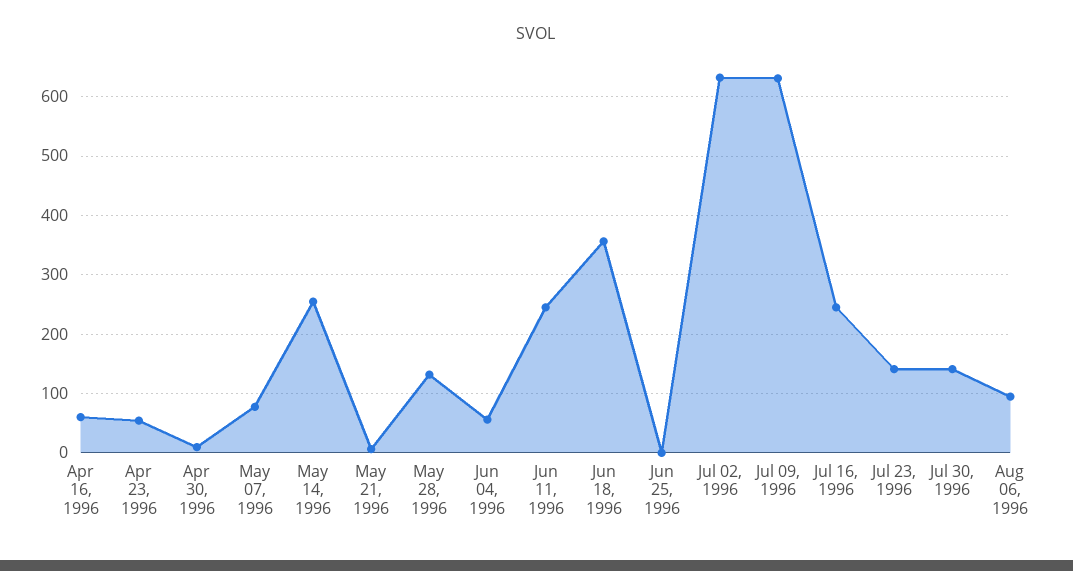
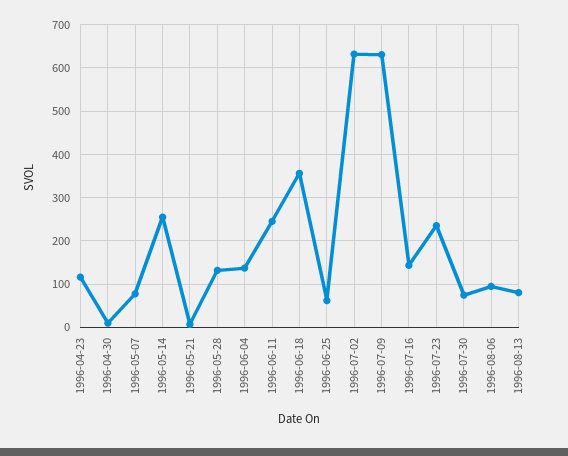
Apr 16, 1996: 60 -> none
Apr 23, 1996: 60 -> 120
Jun 04, 1996: 60 -> 140
Jun 25, 1996: 0 -> 60
Jul 16, 1996: 240 -> 140
Jul 23, 1996: 140 -> 240
Jul 30, 1996: 140 -> 80
1996-08-13: none -> 80

